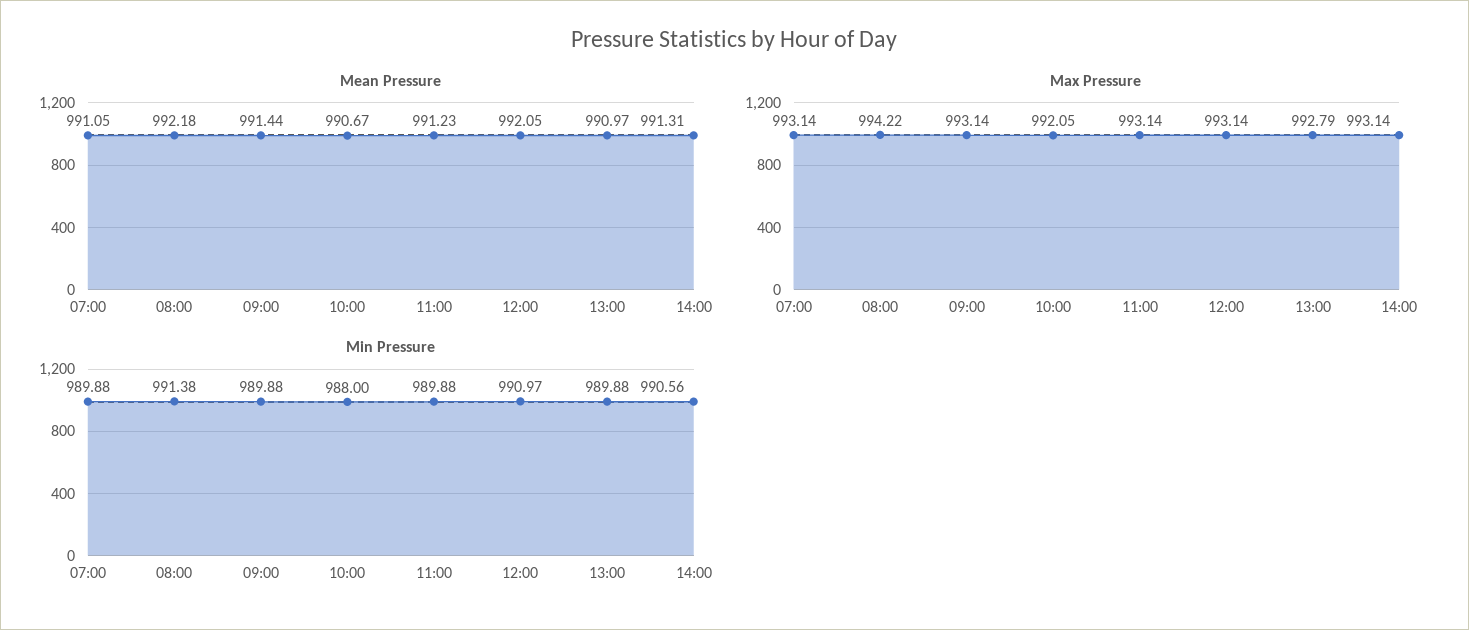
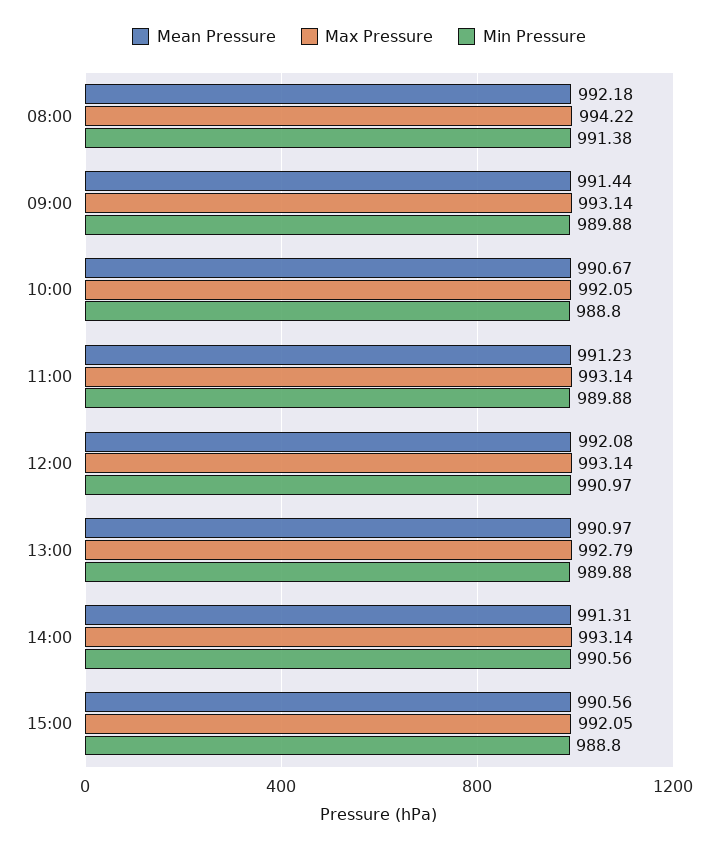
Mean Pressure, 07:00: 991.05 -> none
Mean Pressure, 12:00: 992.05 -> 992.08
Max Pressure, 07:00: 993.14 -> none
Min Pressure, 07:00: 989.88 -> none
Min Pressure, 10:00: 988 -> 988.8
Mean Pressure, 15:00: none -> 990.56
Max Pressure, 15:00: none -> 992.05
Min Pressure, 15:00: none -> 988.8

